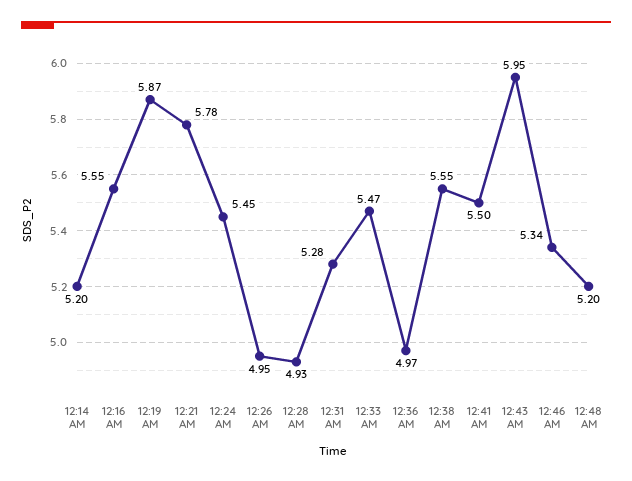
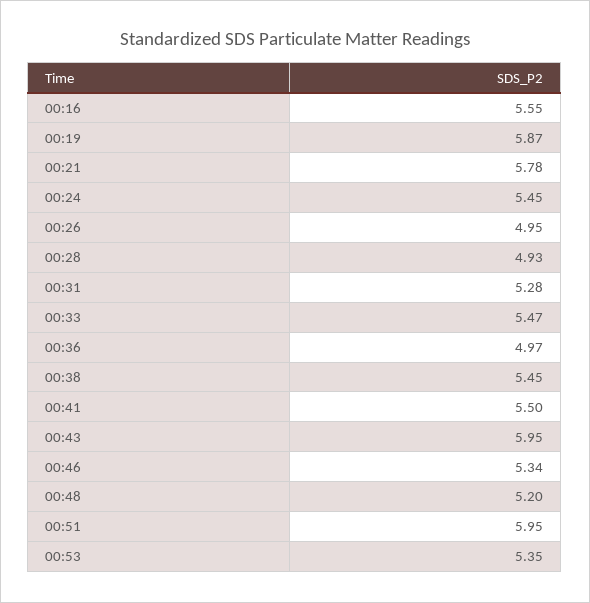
12:14 AM: 5.2 -> none
12:38 AM: 5.55 -> 5.45
00:51: none -> 5.95
00:53: none -> 5.35

